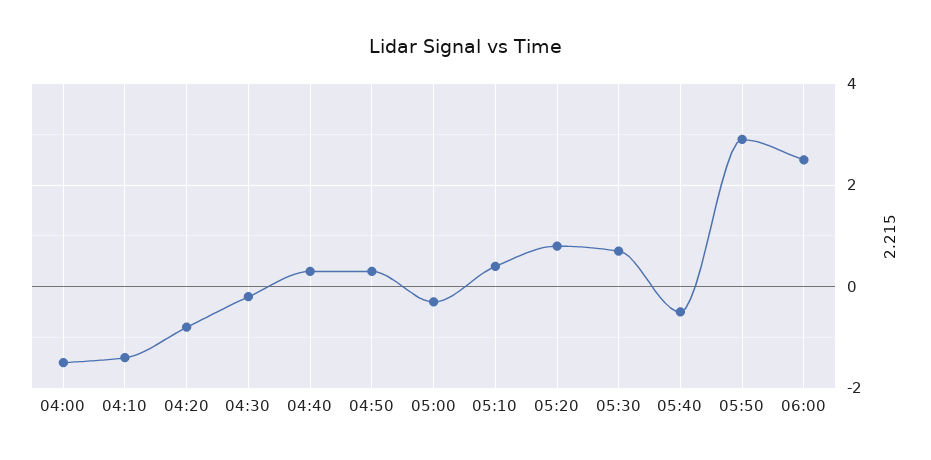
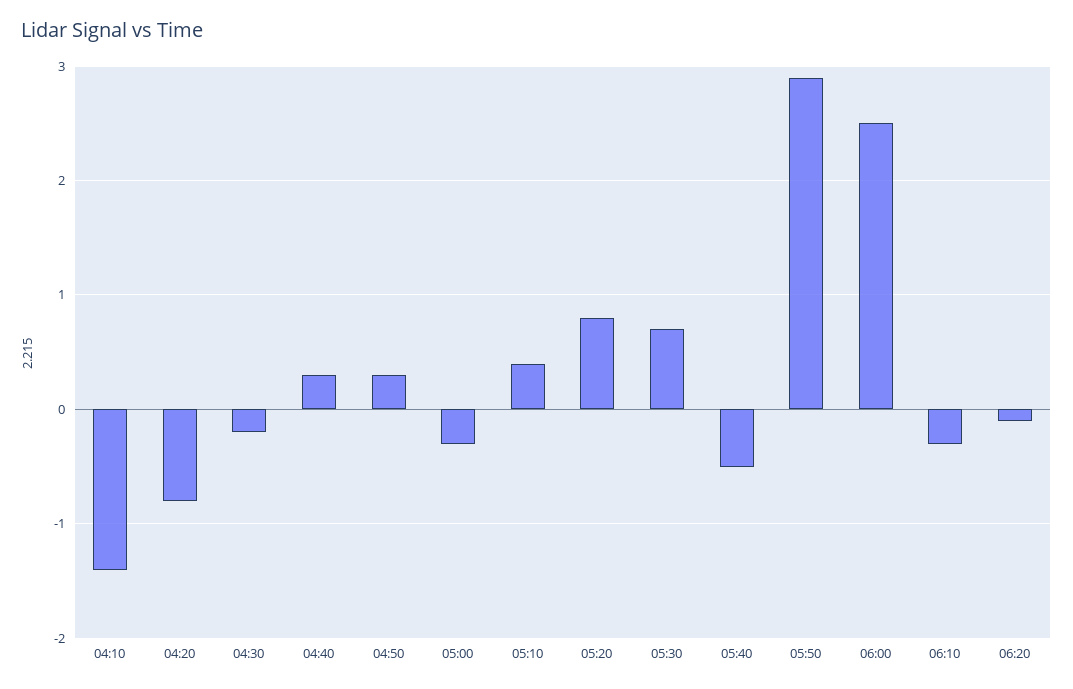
04:00: -1.5 -> none
06:10: none -> -0.3
06:20: none -> -0.1

